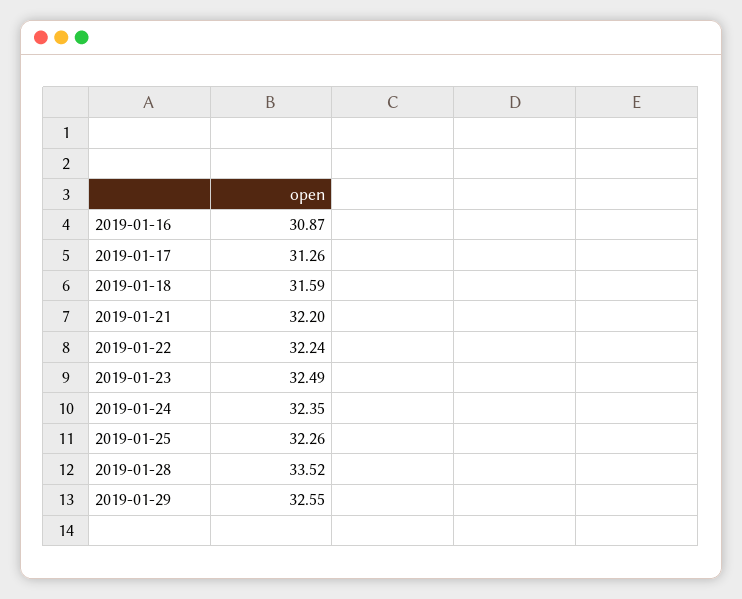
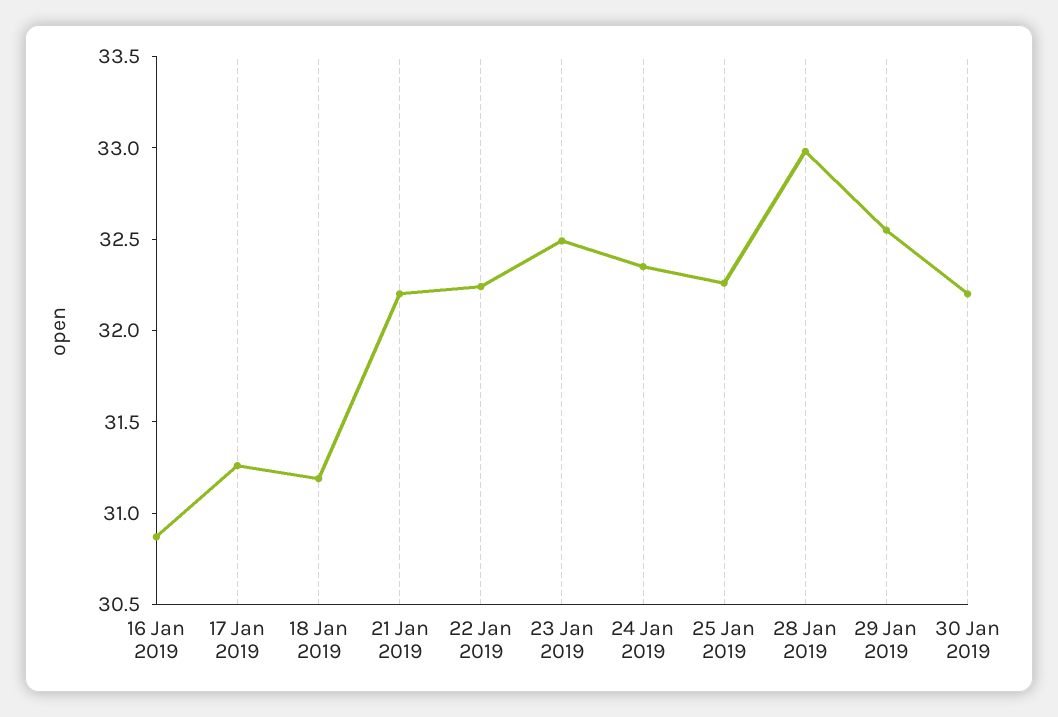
2019-01-18: 31.59 -> 31.2
2019-01-28: 33.52 -> 33
30 Jan 2019: none -> 32.2

